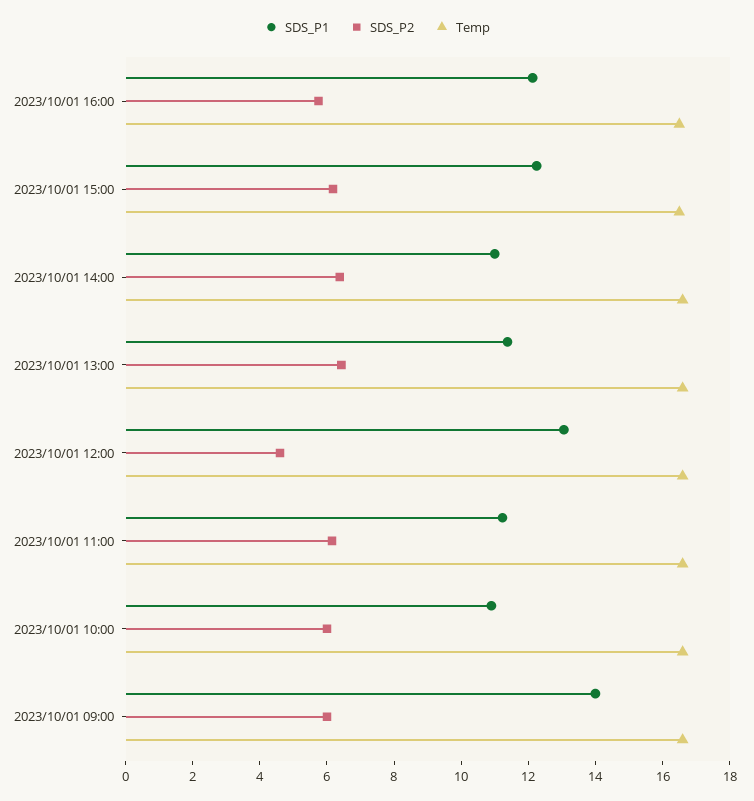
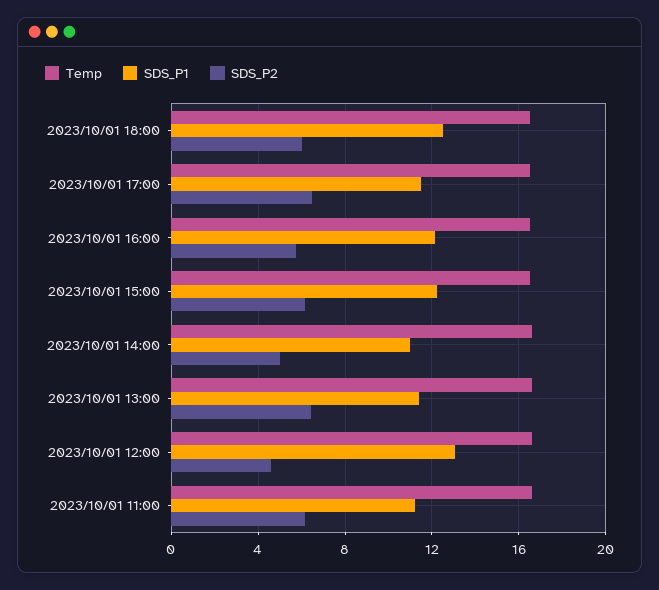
SDS_P2, 2023/10/01 14:00: 6.5 -> 5
SDS_P1, 2023/10/01 10:00: 11 -> none
SDS_P2, 2023/10/01 10:00: 6 -> none
Temp, 2023/10/01 10:00: 16.5 -> none
SDS_P1, 2023/10/01 09:00: 14 -> none
SDS_P2, 2023/10/01 09:00: 6 -> none
Temp, 2023/10/01 09:00: 16.5 -> none
Temp, 2023/10/01 18:00: none -> 16.5
SDS_P1, 2023/10/01 18:00: none -> 12.5
SDS_P2, 2023/10/01 18:00: none -> 6
Temp, 2023/10/01 17:00: none -> 16.5
SDS_P1, 2023/10/01 17:00: none -> 11.5
SDS_P2, 2023/10/01 17:00: none -> 6.5

